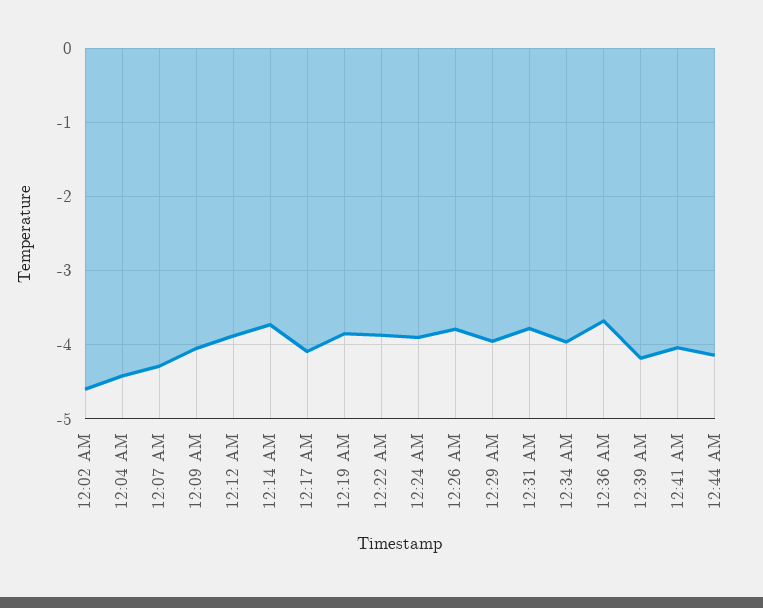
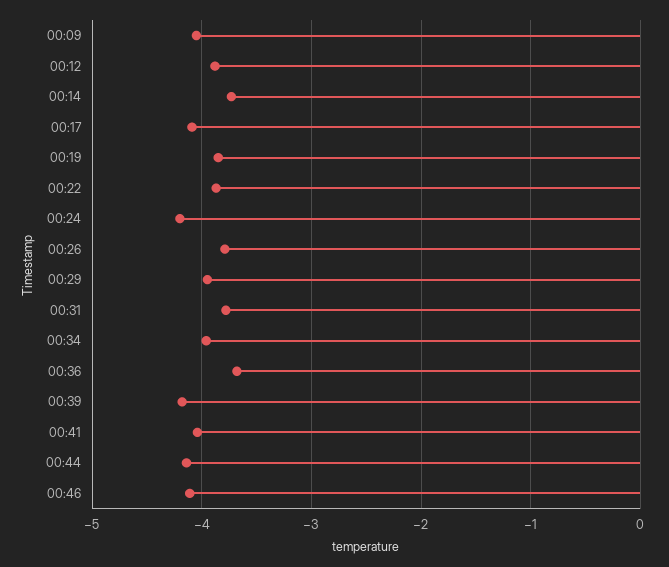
12:02 AM: -4.6 -> none
12:04 AM: -4.4 -> none
12:07 AM: -4.3 -> none
12:24 AM: -3.9 -> -4.2
00:46: none -> -4.1

